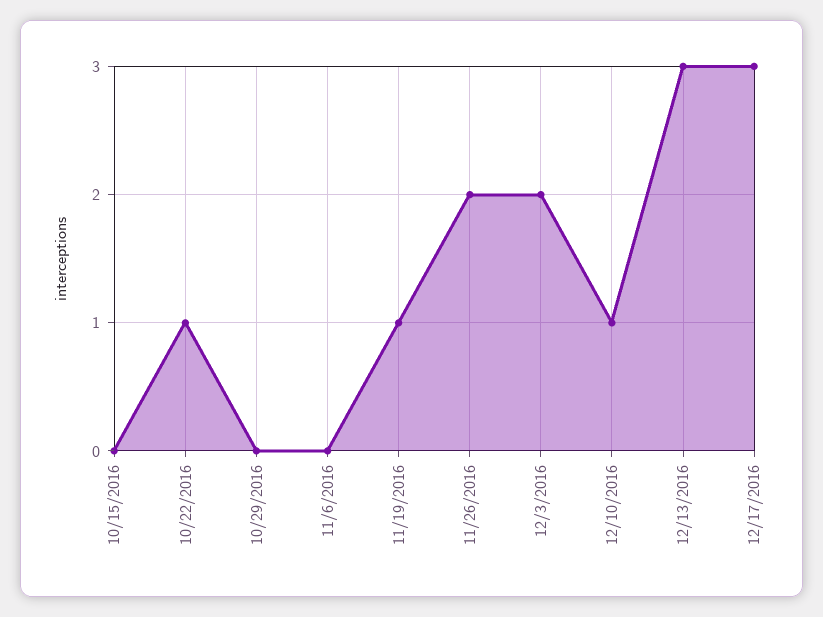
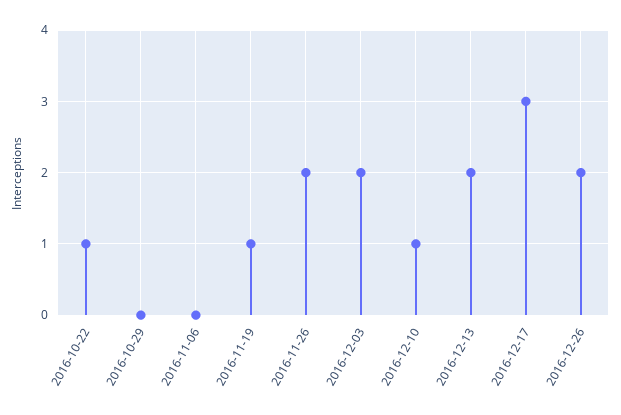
10/15/2016: 0 -> none
12/13/2016: 3 -> 2
2016-12-26: none -> 2

